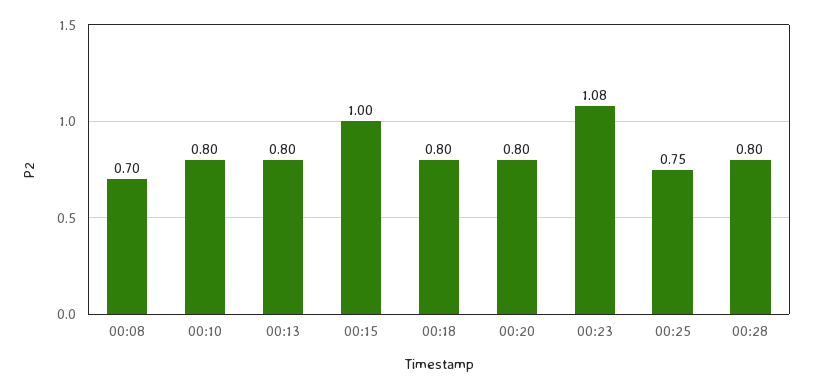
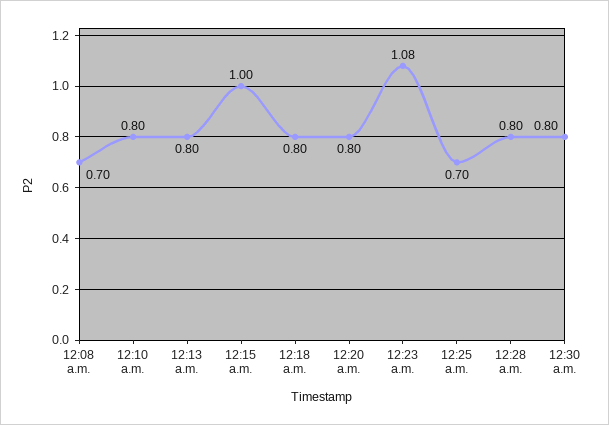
00:25: 0.75 -> 0.7
12:30 a.m.: none -> 0.8

